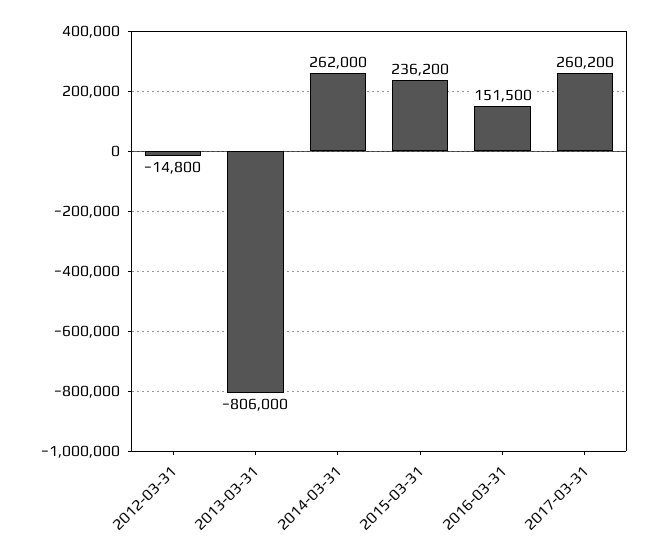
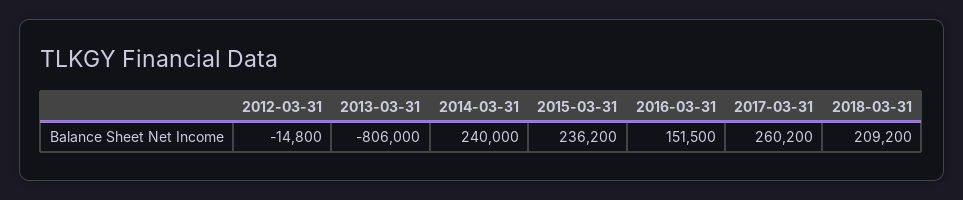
2014-03-31: 262000 -> 240000
2018-03-31: none -> 209200

